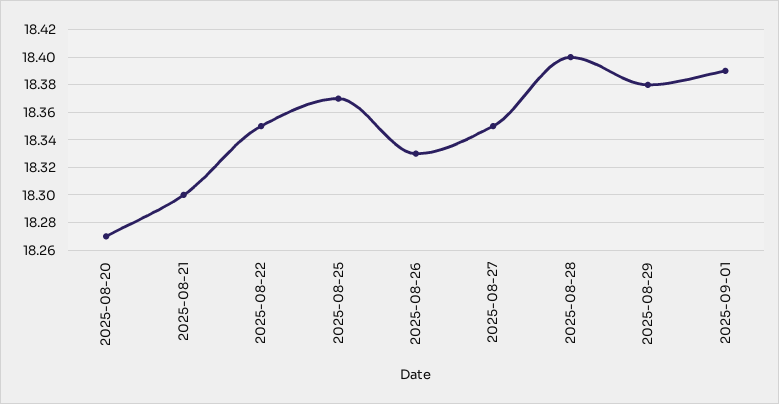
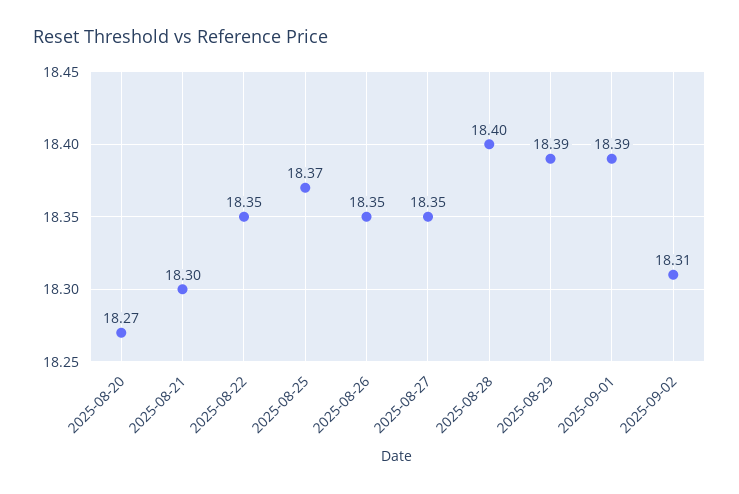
2025-08-26: 18.33 -> 18.35
2025-08-29: 18.38 -> 18.39
2025-09-02: none -> 18.31

